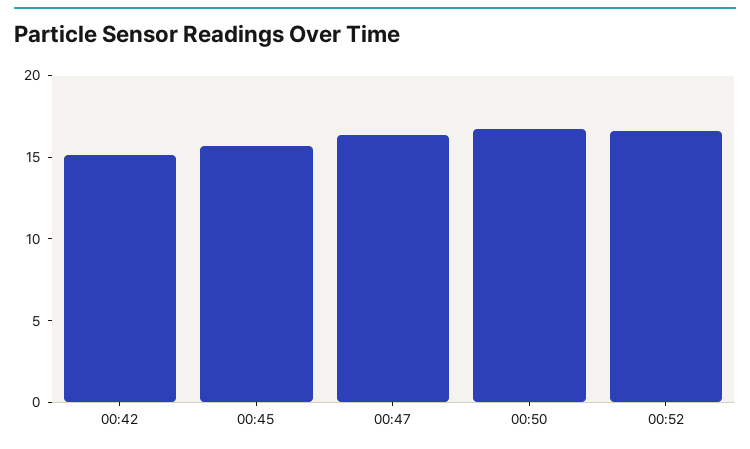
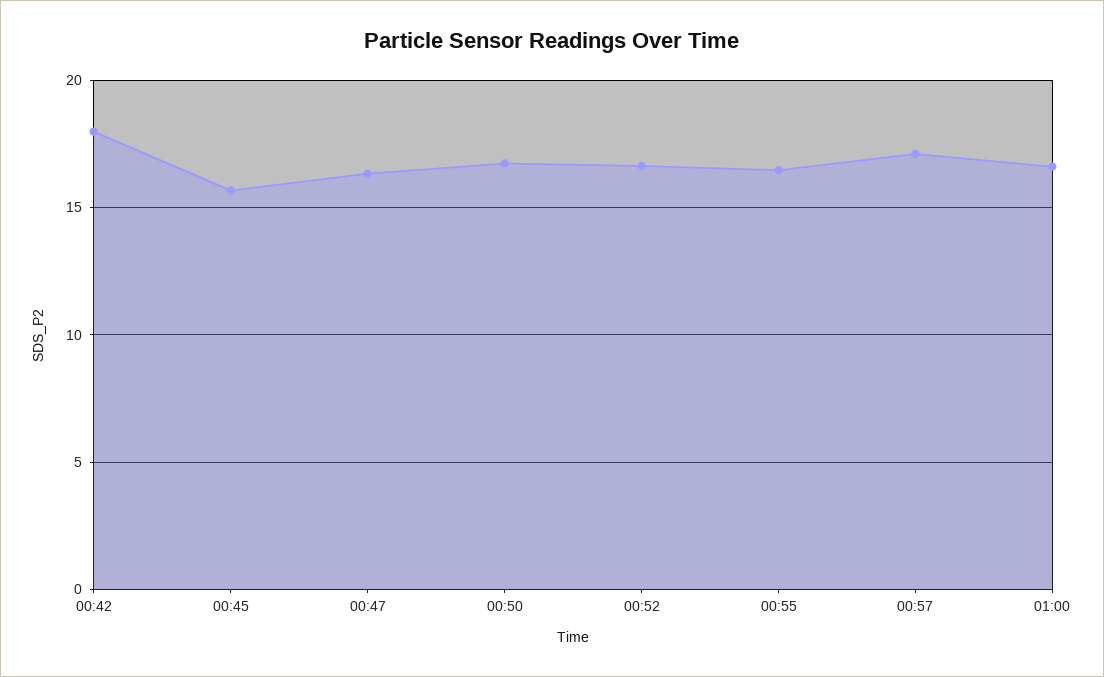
00:42: 15 -> 18
00:55: none -> 16.5
00:57: none -> 17
01:00: none -> 16.5

